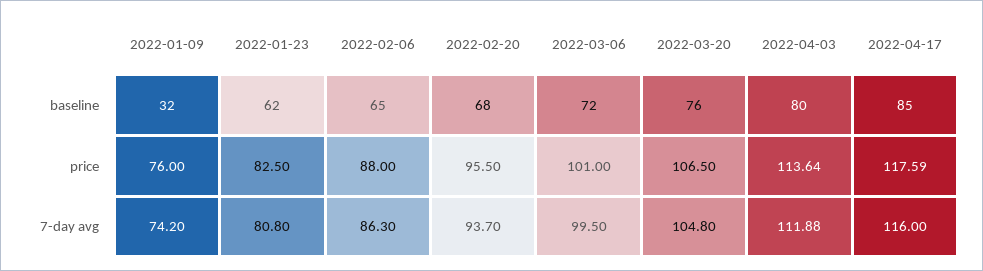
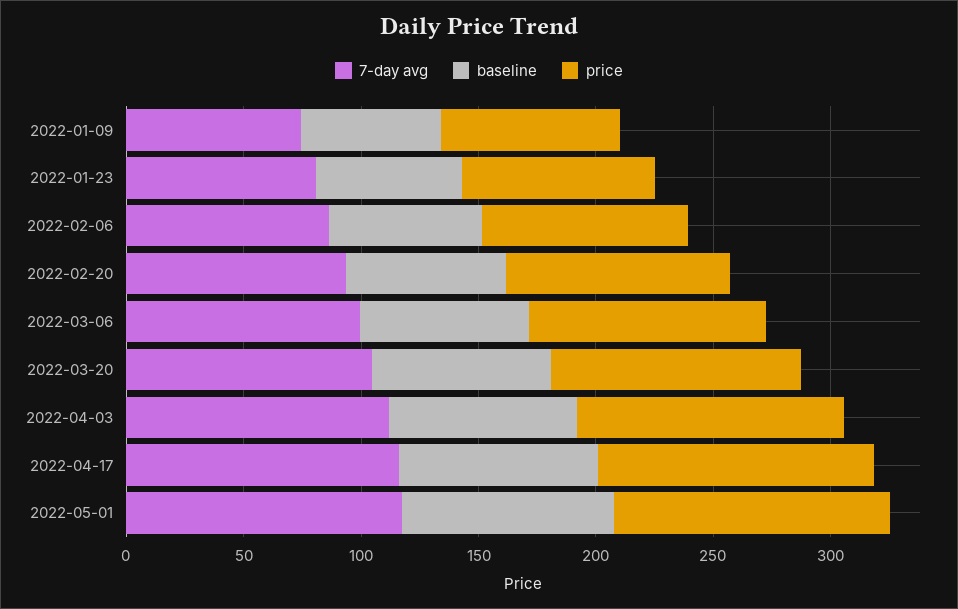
baseline, 2022-01-09: 32 -> 60
7-day avg, 2022-05-01: none -> 120
baseline, 2022-05-01: none -> 90
price, 2022-05-01: none -> 120

